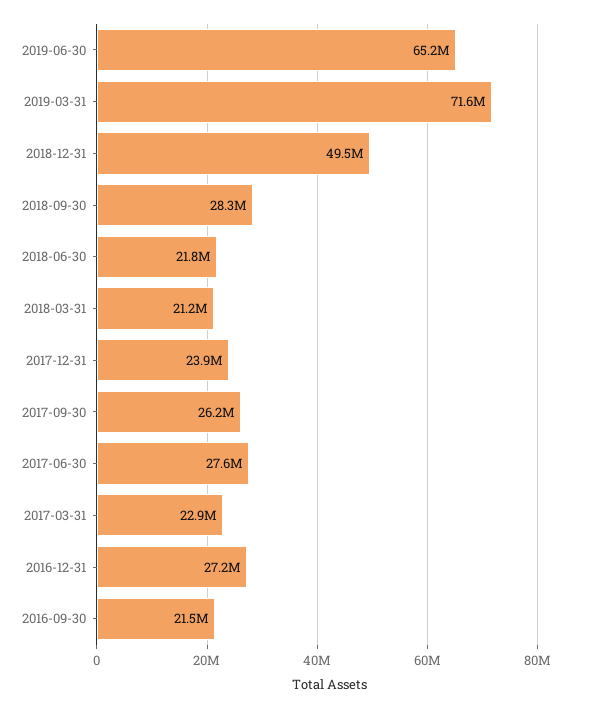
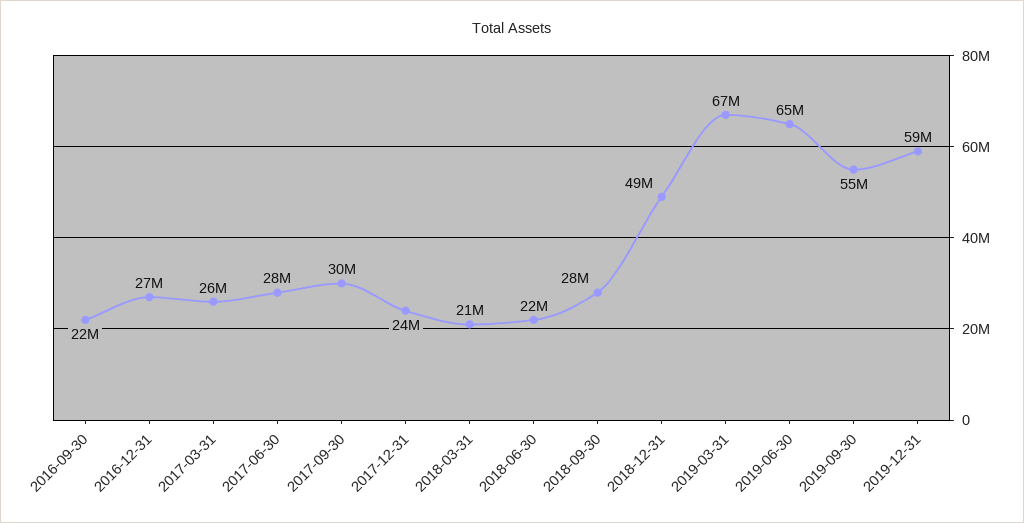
2019-03-31: 71600000 -> 67000000
2017-09-30: 26200000 -> 30000000
2017-03-31: 22900000 -> 26000000
2019-09-30: none -> 55000000
2019-12-31: none -> 59000000

